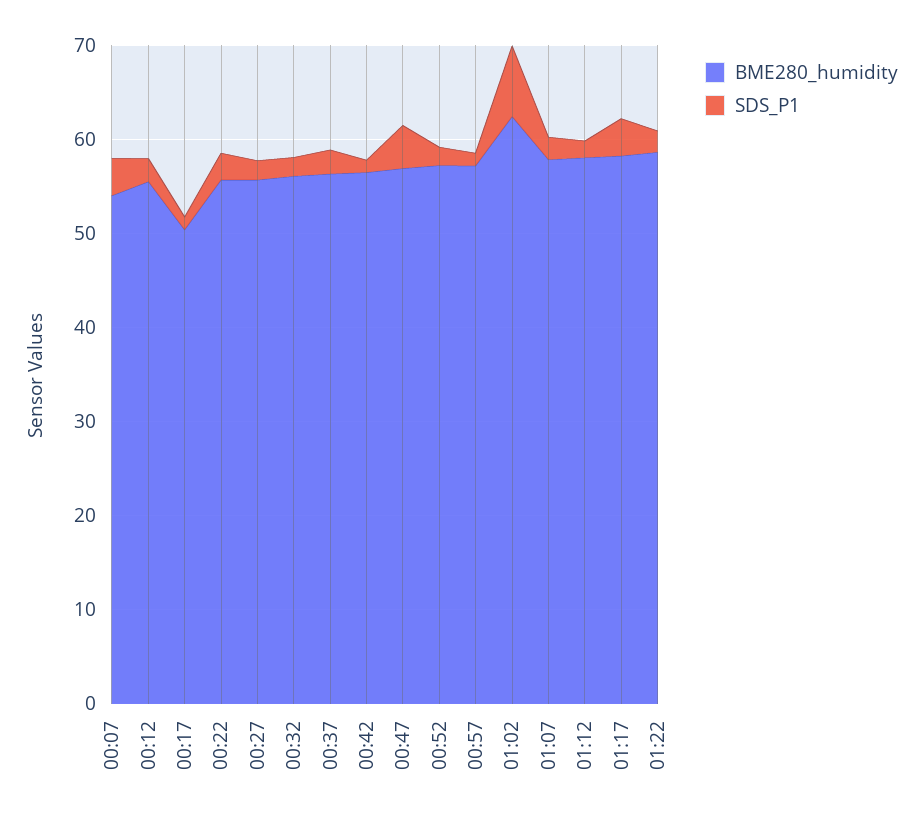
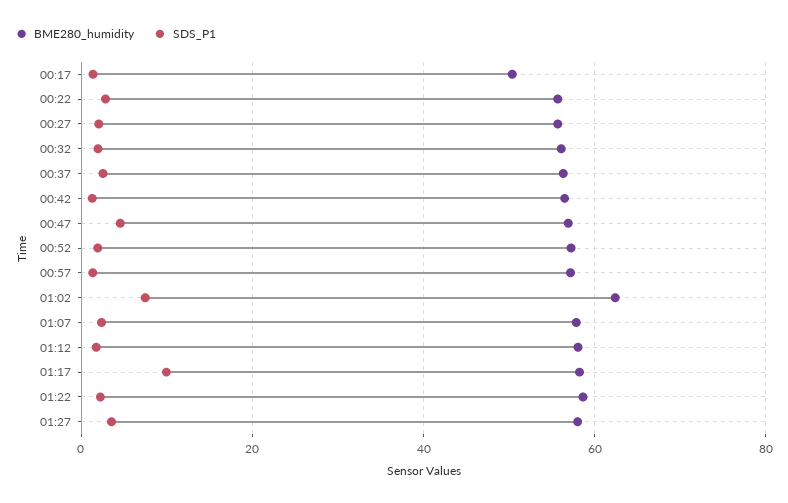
BME280_humidity, 00:07: 54 -> none
SDS_P1, 00:07: 4 -> none
BME280_humidity, 00:12: 56 -> none
SDS_P1, 00:12: 2 -> none
SDS_P1, 01:17: 4 -> 10
BME280_humidity, 01:27: none -> 58
SDS_P1, 01:27: none -> 4

